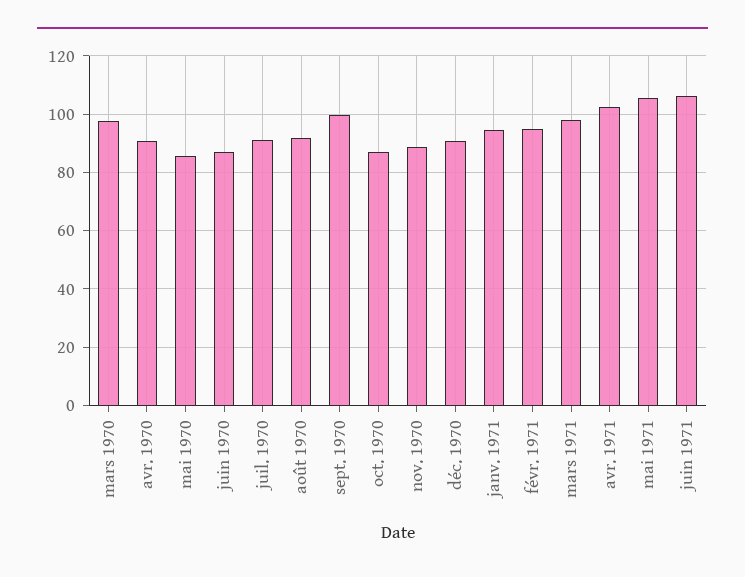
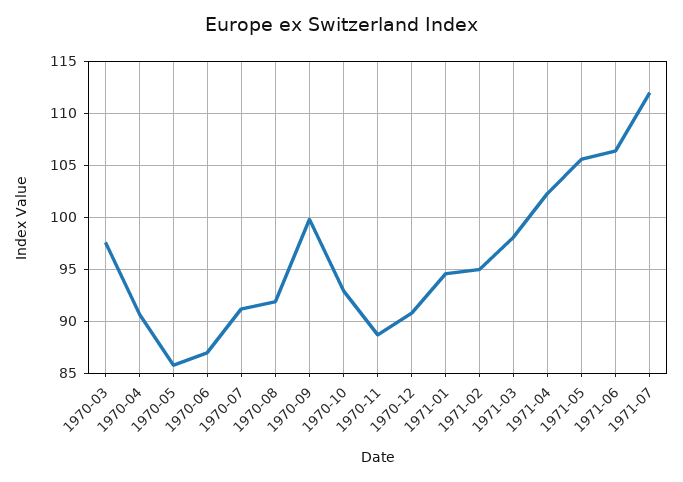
oct. 1970: 87.5 -> 93
1971-07: none -> 112

